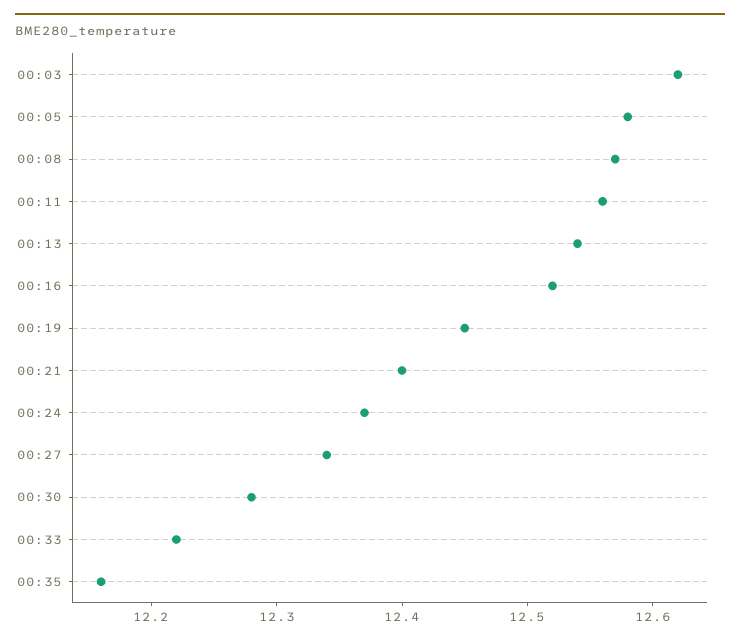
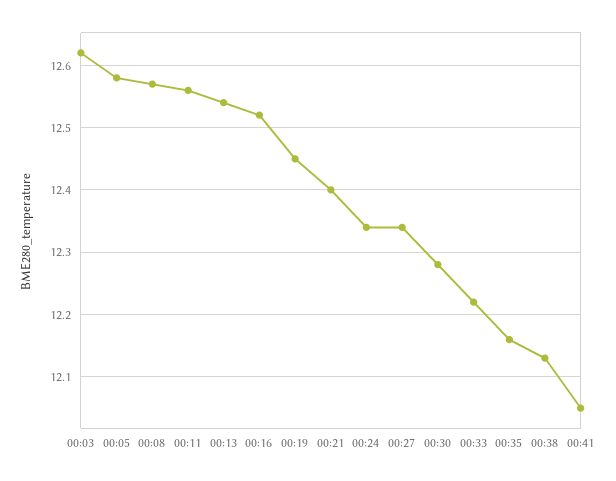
00:24: 12.37 -> 12.34
00:38: none -> 12.13
00:41: none -> 12.05

